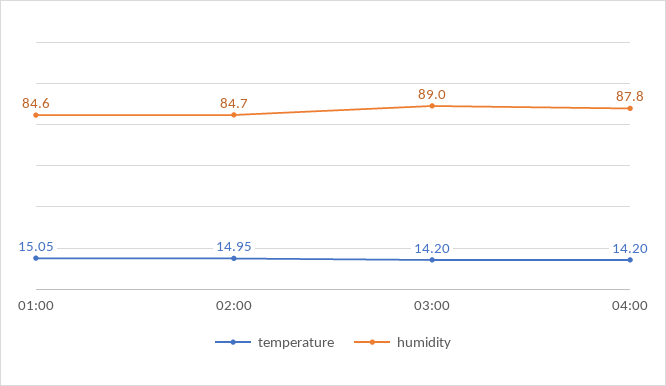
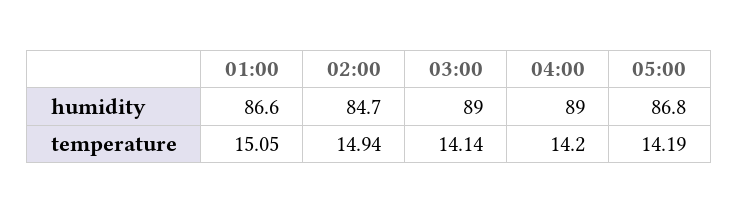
humidity, 01:00: 84.6 -> 86.6
temperature, 02:00: 14.95 -> 14.94
temperature, 03:00: 14.2 -> 14.14
humidity, 04:00: 87.8 -> 89
humidity, 05:00: none -> 86.8
temperature, 05:00: none -> 14.19

